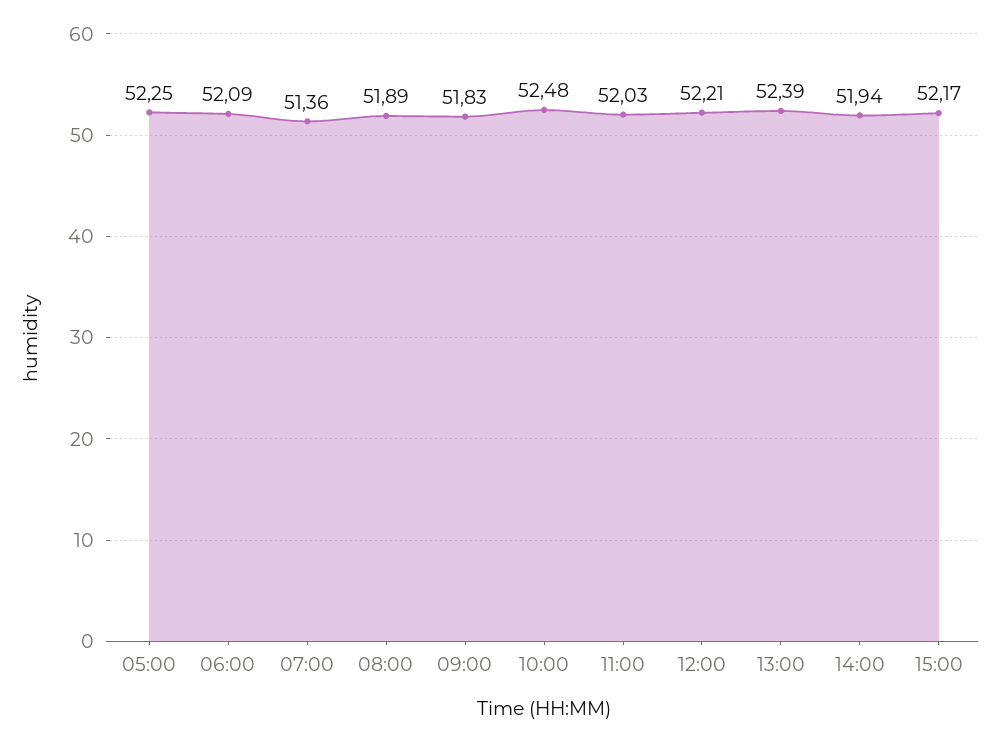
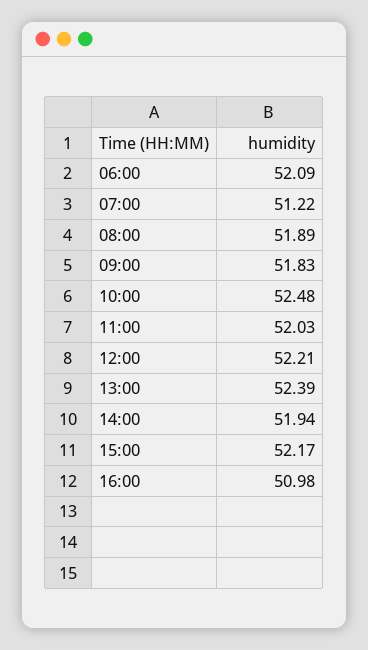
05:00: 52.25 -> none
07:00: 51.36 -> 51.22
16:00: none -> 50.98

